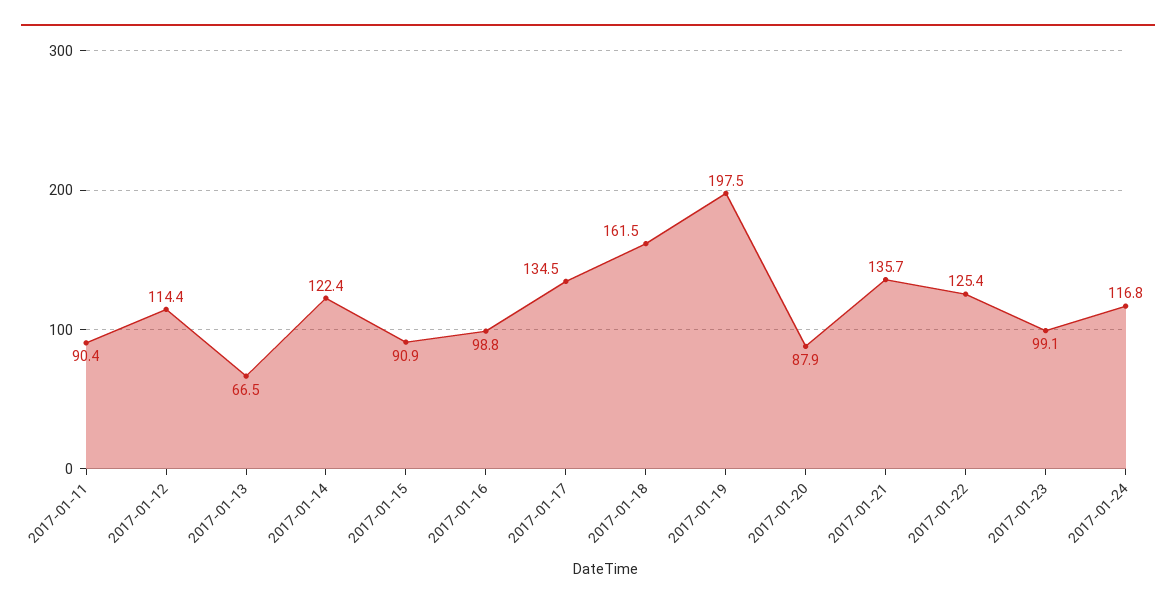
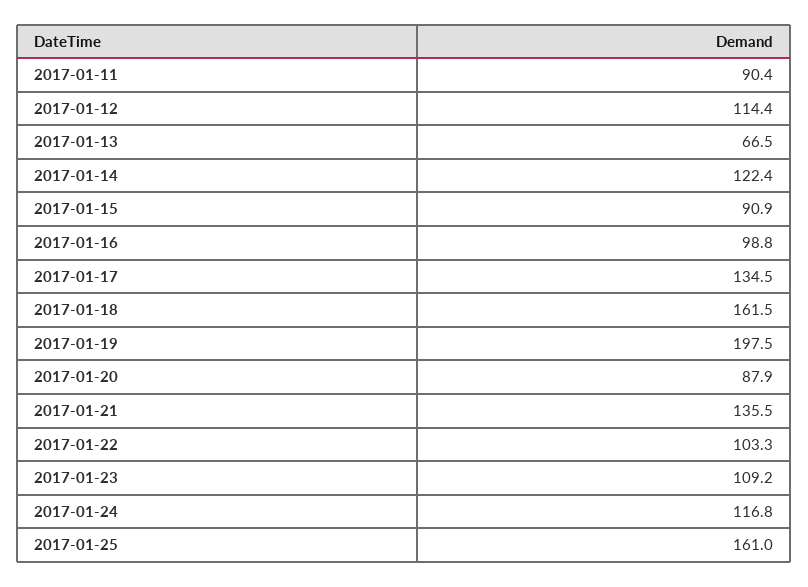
2017-01-21: 135.7 -> 135.5
2017-01-22: 125.4 -> 103.3
2017-01-23: 99.1 -> 109.2
2017-01-25: none -> 161

